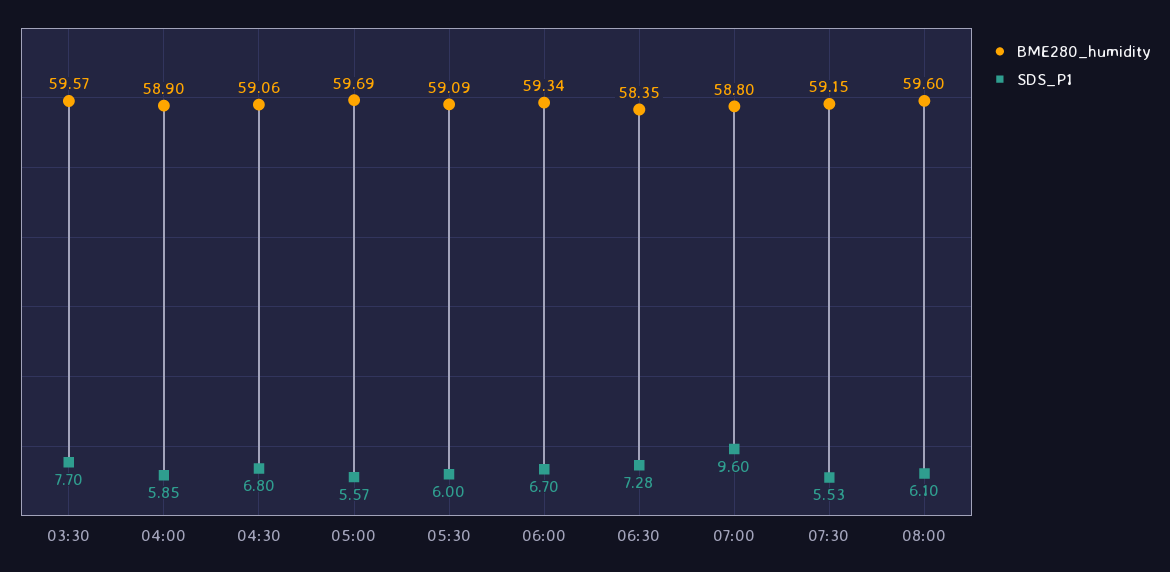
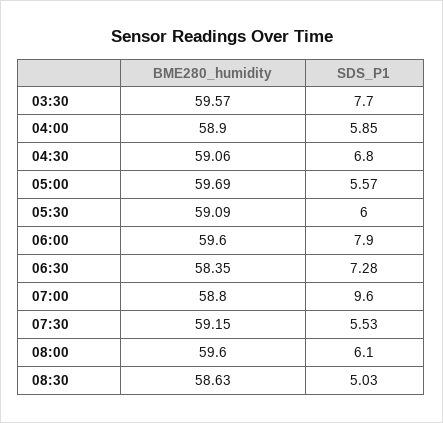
BME280_humidity, 06:00: 59.34 -> 59.6
SDS_P1, 06:00: 6.7 -> 7.9
BME280_humidity, 08:30: none -> 58.63
SDS_P1, 08:30: none -> 5.03

